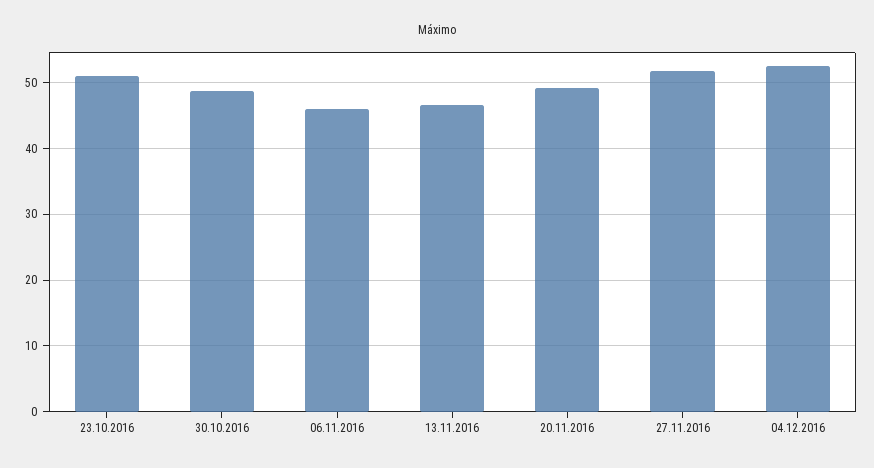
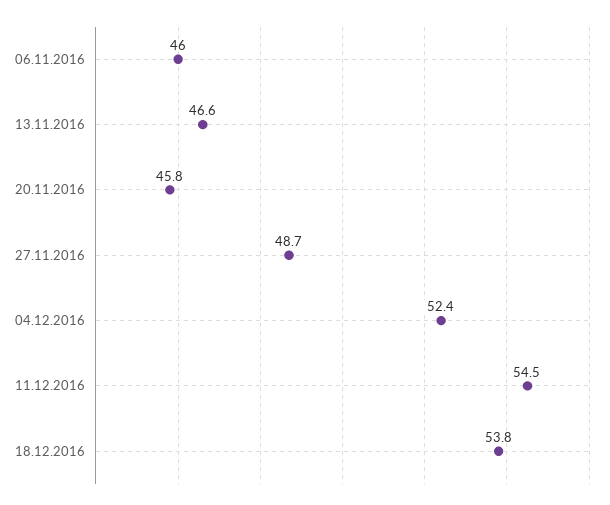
23.10.2016: 51 -> none
30.10.2016: 49 -> none
20.11.2016: 49 -> 45.8
27.11.2016: 52 -> 48.7
11.12.2016: none -> 54.5
18.12.2016: none -> 53.8

